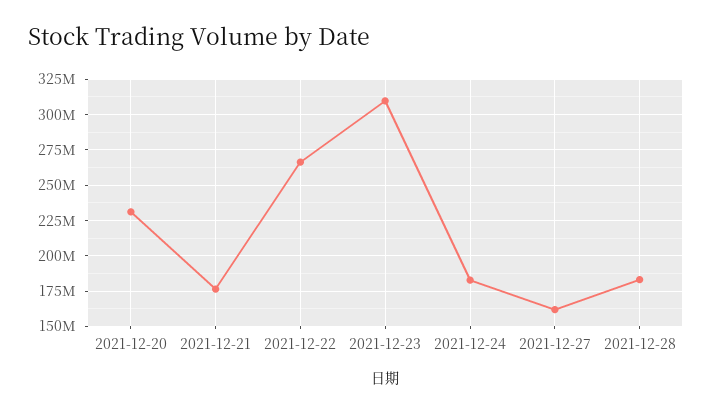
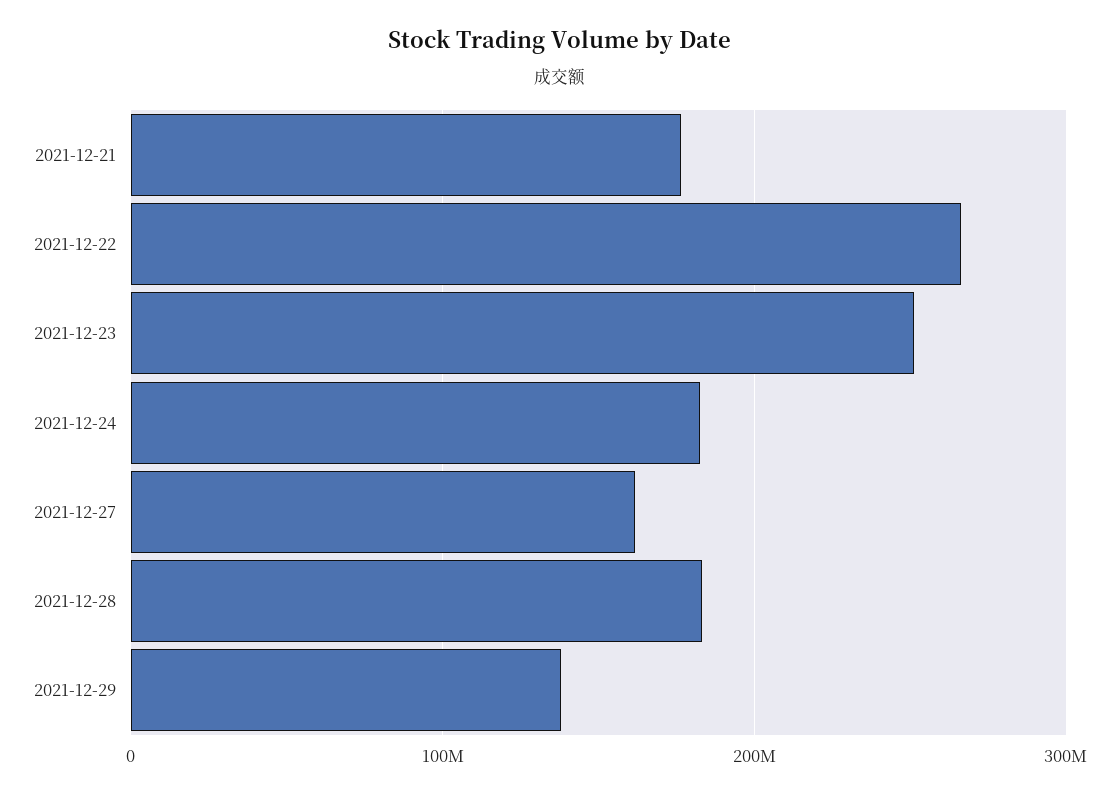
2021-12-20: 230000000 -> none
2021-12-23: 310000000 -> 250000000
2021-12-29: none -> 140000000

